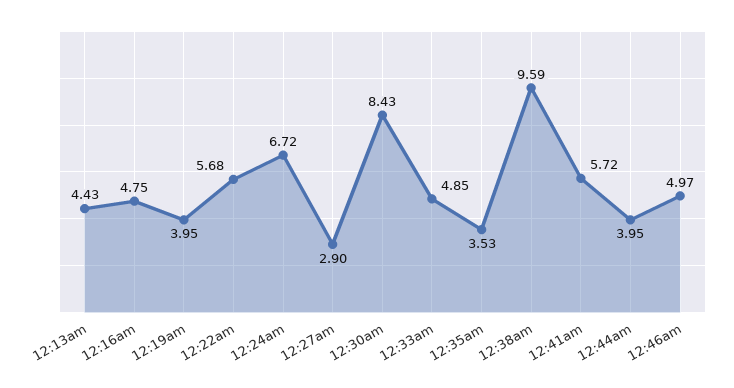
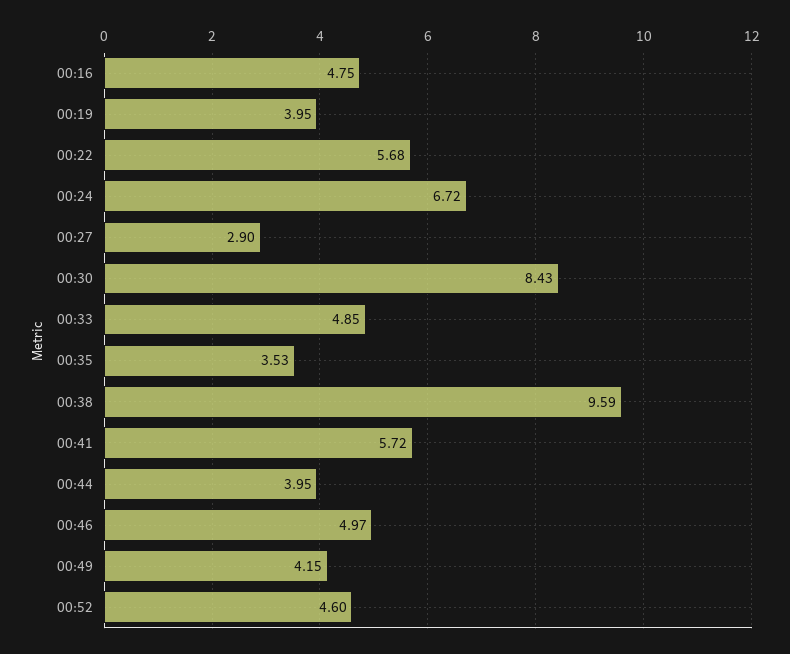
12:13am: 4.43 -> none
00:49: none -> 4.15
00:52: none -> 4.6

